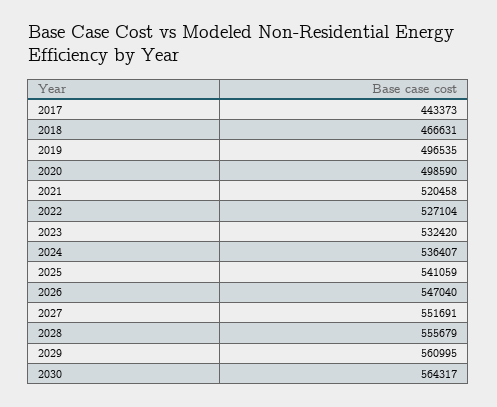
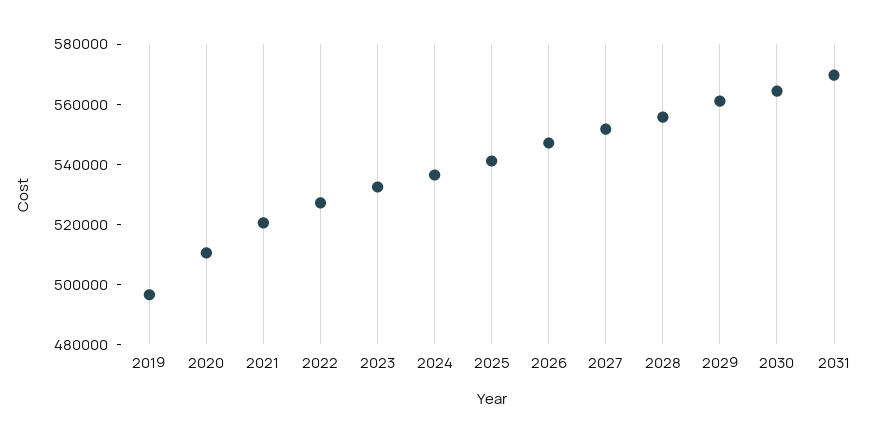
2017: 443373 -> none
2018: 466631 -> none
2020: 498590 -> 510000
2031: none -> 570000

